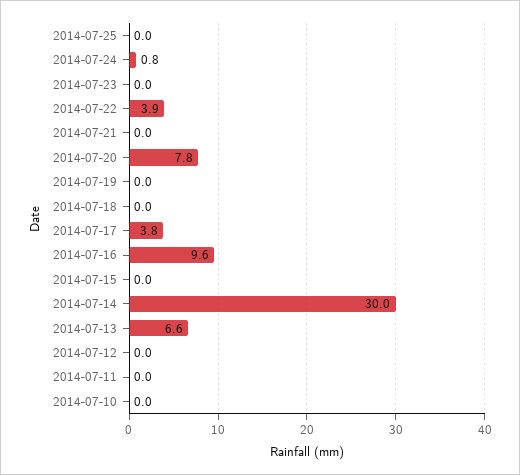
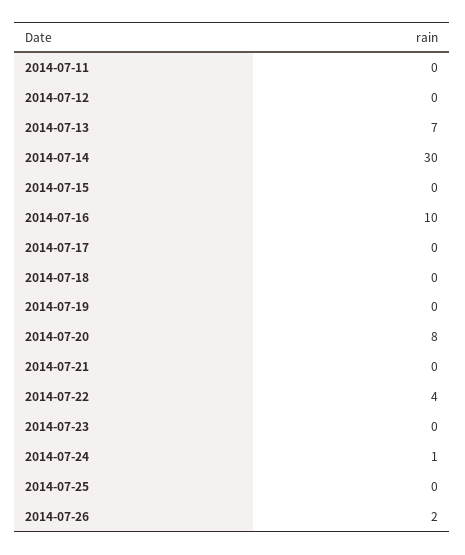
2014-07-17: 3.8 -> 0
2014-07-10: 0 -> none
2014-07-26: none -> 2

